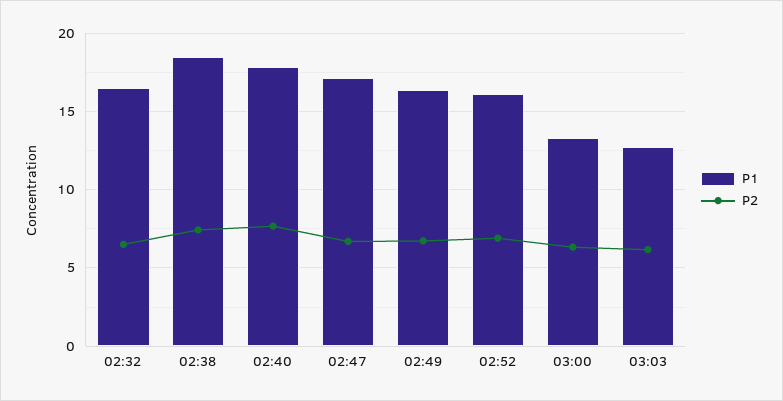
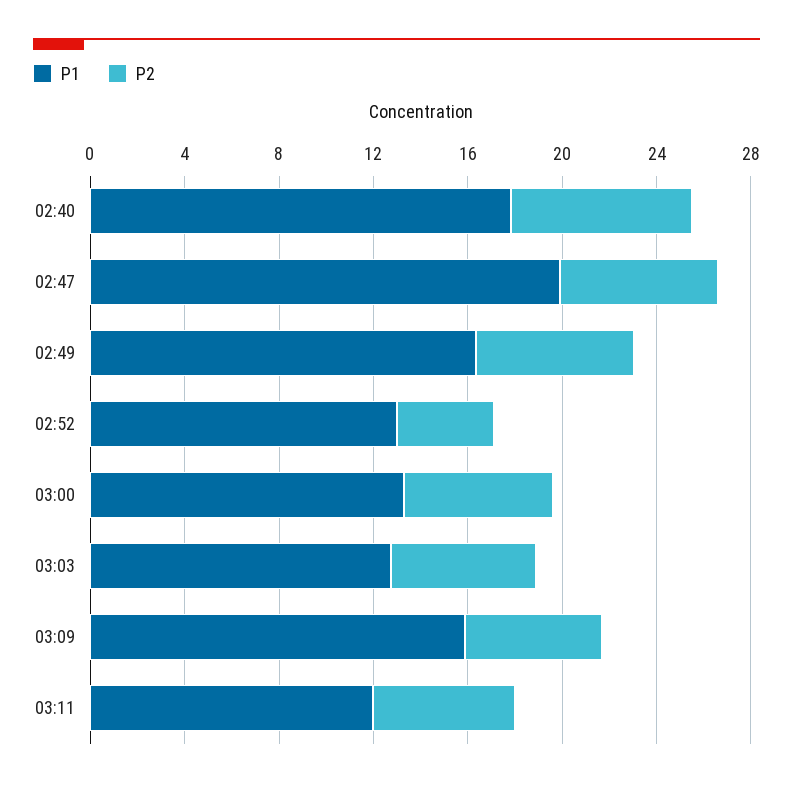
P1, 02:32: 16.5 -> none
P2, 02:32: 6.5 -> none
P1, 02:38: 18.5 -> none
P2, 02:38: 7.5 -> none
P1, 02:47: 17 -> 20
P1, 02:52: 16 -> 13
P2, 02:52: 7 -> 4
P1, 03:09: none -> 16
P2, 03:09: none -> 6
P1, 03:11: none -> 12
P2, 03:11: none -> 6

